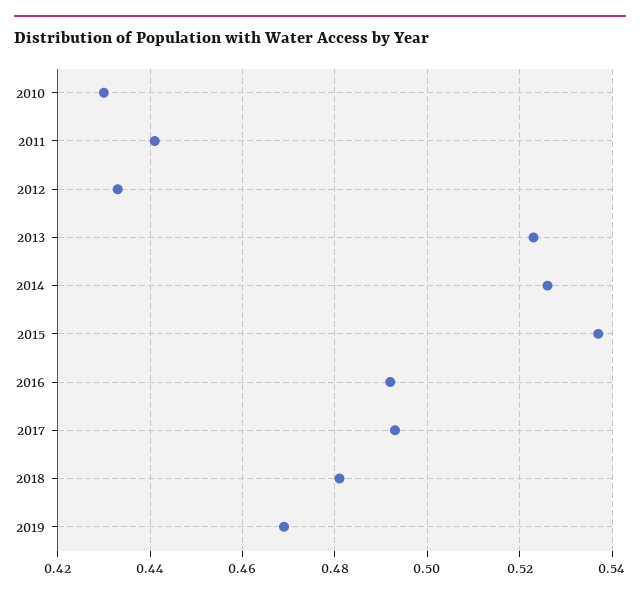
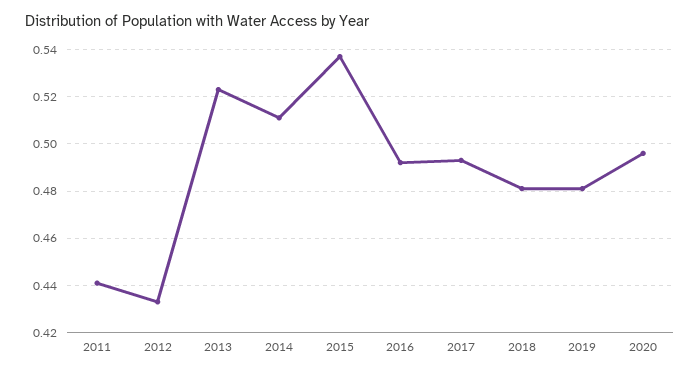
2010: 0.43 -> none
2014: 0.525 -> 0.51
2019: 0.47 -> 0.48
2020: none -> 0.495

